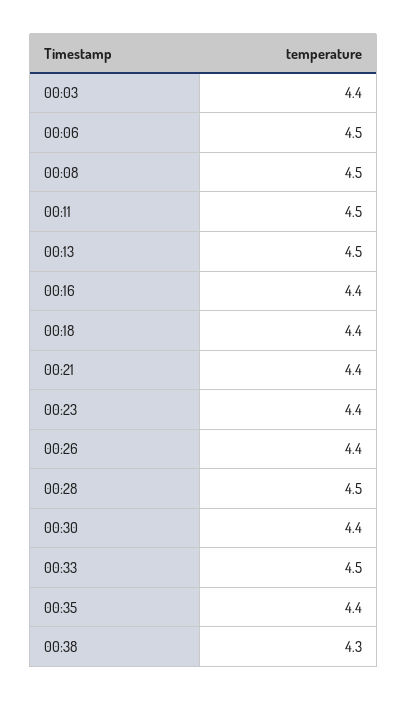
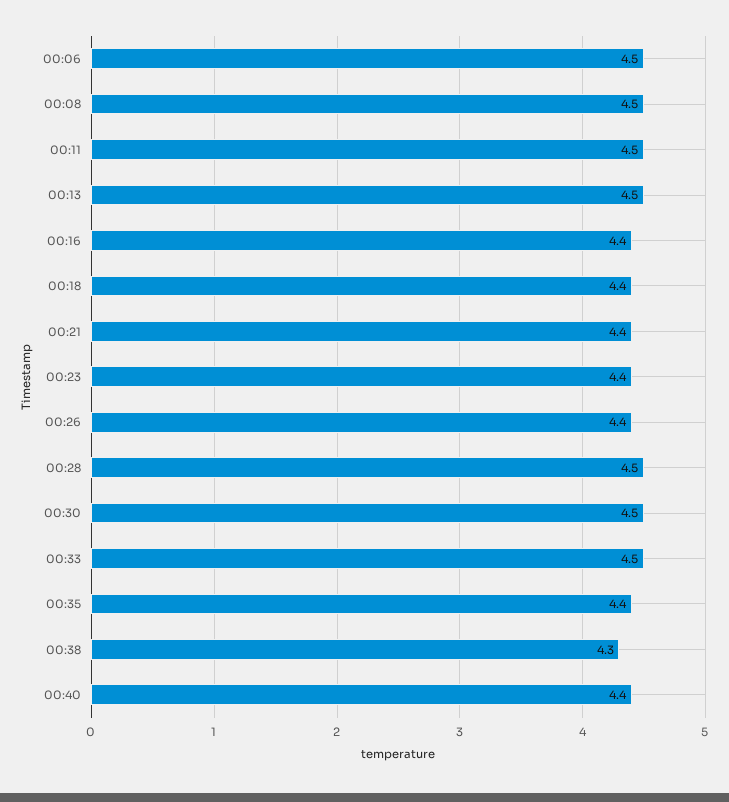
00:03: 4.4 -> none
00:30: 4.4 -> 4.5
00:40: none -> 4.4

